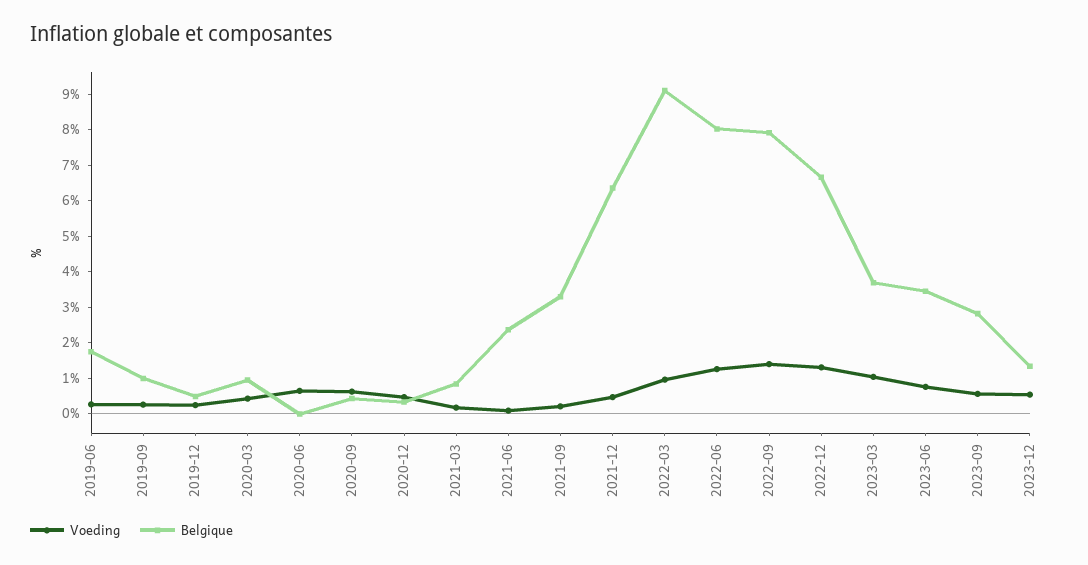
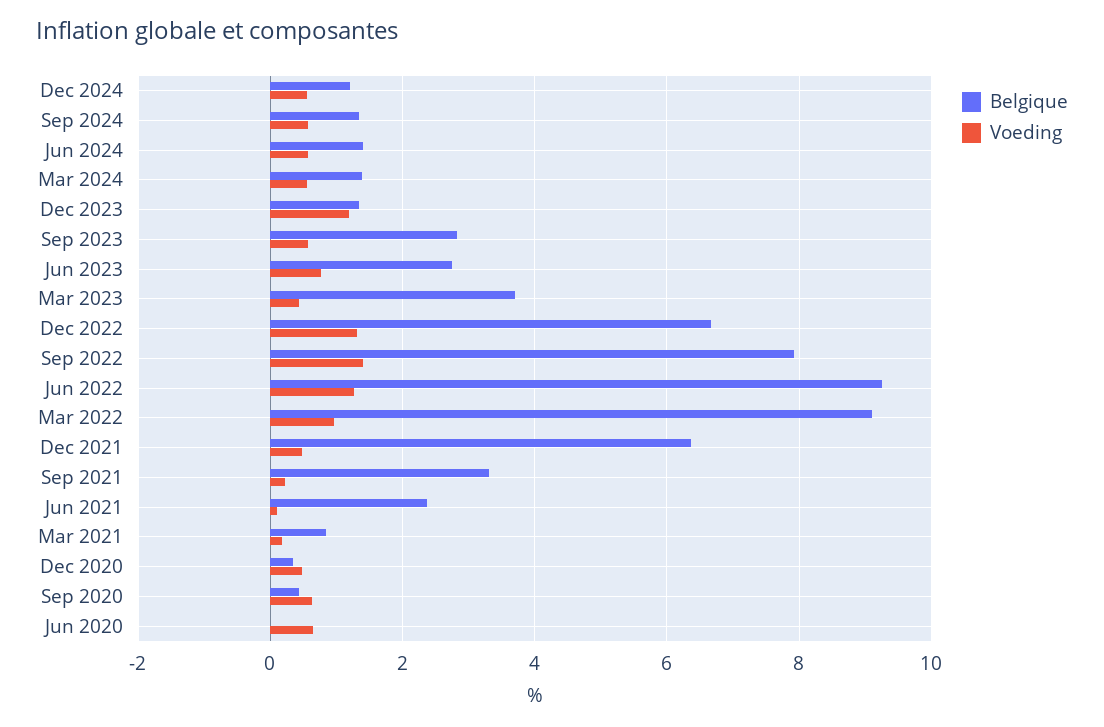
Voeding, 2019-06: 0.25 -> none
Belgique, 2019-06: 1.75 -> none
Voeding, 2019-09: 0.25 -> none
Belgique, 2019-09: 1 -> none
Voeding, 2019-12: 0.25 -> none
Belgique, 2019-12: 0.5 -> none
Voeding, 2020-03: 0.5 -> none
Belgique, 2020-03: 1 -> none
Belgique, 2022-06: 8 -> 9.2
Voeding, 2023-03: 1 -> 0.4
Belgique, 2023-06: 3.5 -> 2.8
Voeding, 2023-12: 0.5 -> 1.2
Belgique, Dec 2024: none -> 1.2
Voeding, Dec 2024: none -> 0.6
Belgique, Sep 2024: none -> 1.4
Voeding, Sep 2024: none -> 0.6
Belgique, Jun 2024: none -> 1.4
Voeding, Jun 2024: none -> 0.6
Belgique, Mar 2024: none -> 1.4
Voeding, Mar 2024: none -> 0.6

